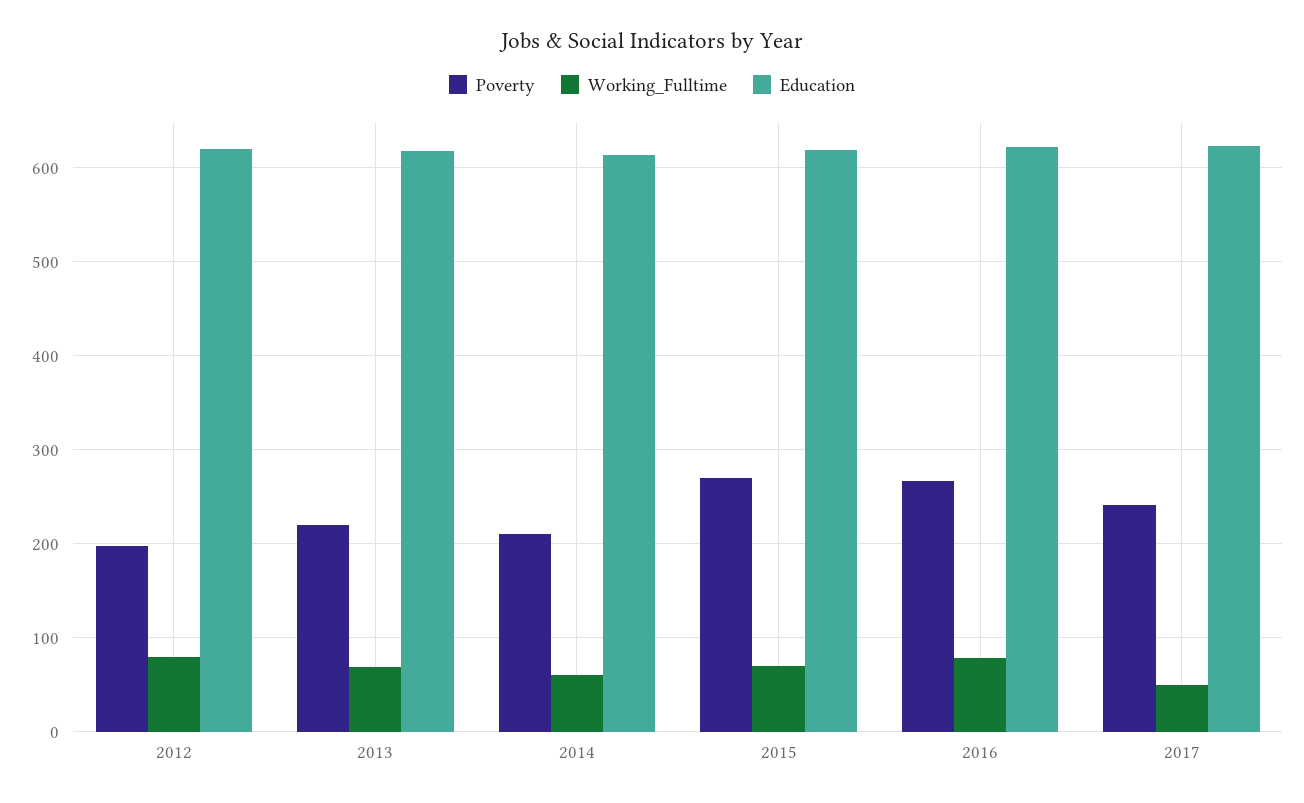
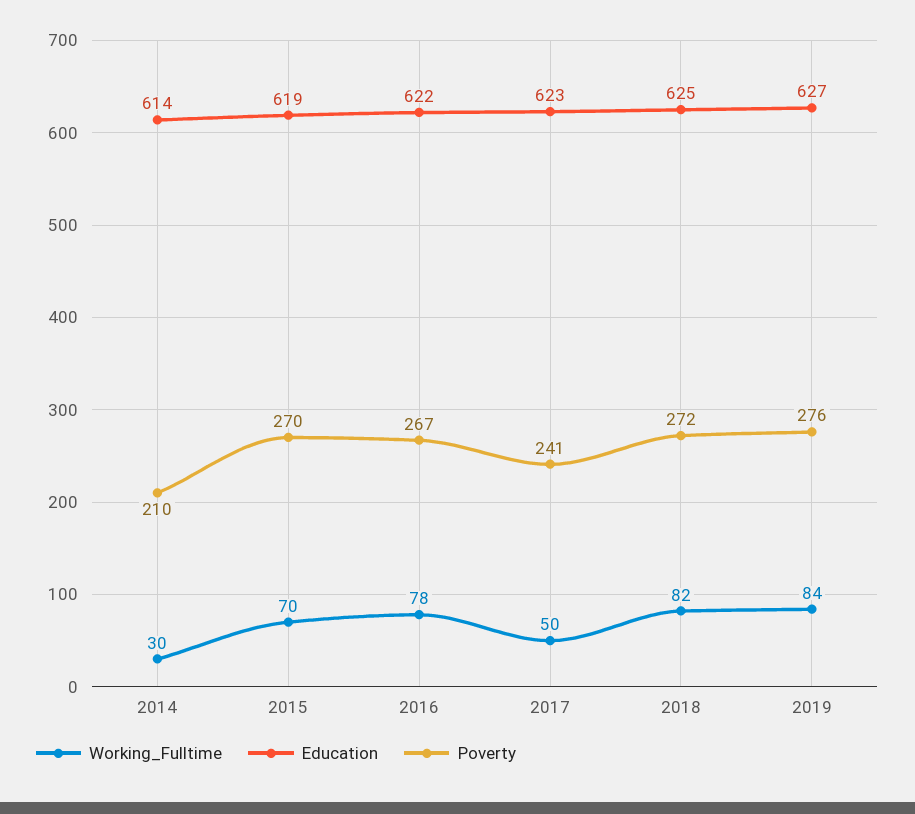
Poverty, 2012: 200 -> none
Working_Fulltime, 2012: 80 -> none
Education, 2012: 620 -> none
Poverty, 2013: 220 -> none
Working_Fulltime, 2013: 70 -> none
Education, 2013: 620 -> none
Working_Fulltime, 2014: 60 -> 30
Working_Fulltime, 2018: none -> 82
Education, 2018: none -> 625
Poverty, 2018: none -> 272
Working_Fulltime, 2019: none -> 84
Education, 2019: none -> 627
Poverty, 2019: none -> 276

